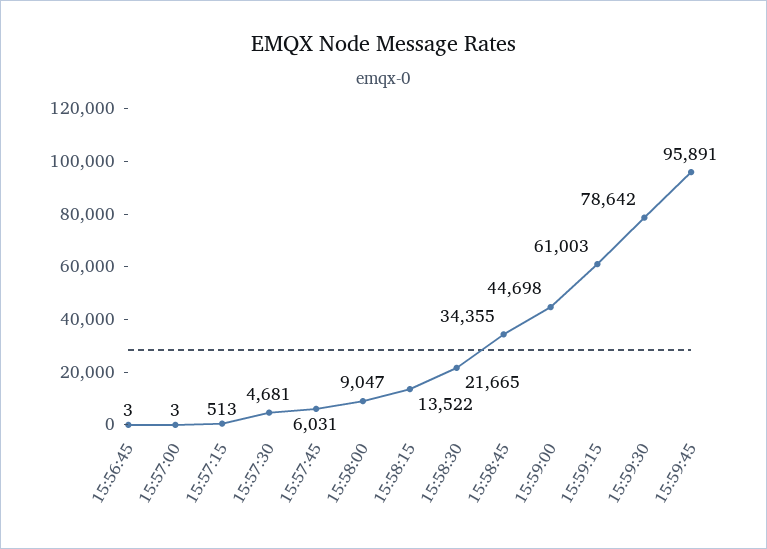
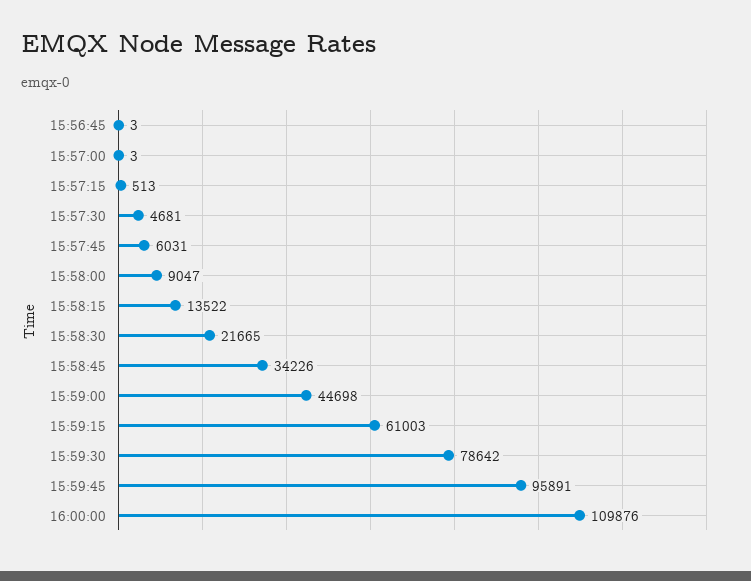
15:58:45: 34355 -> 34226
16:00:00: none -> 109876

